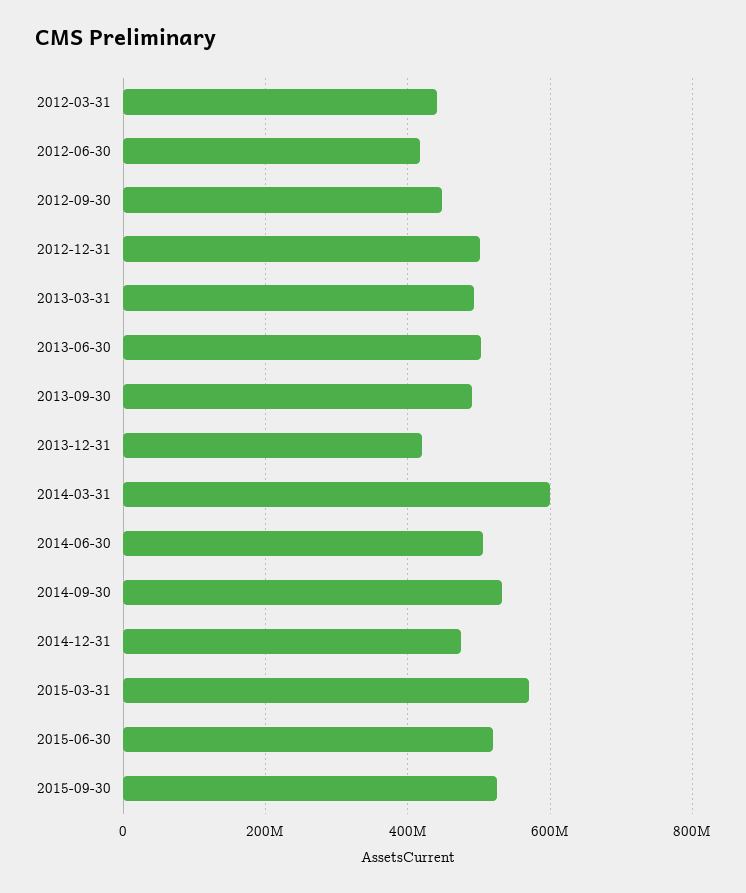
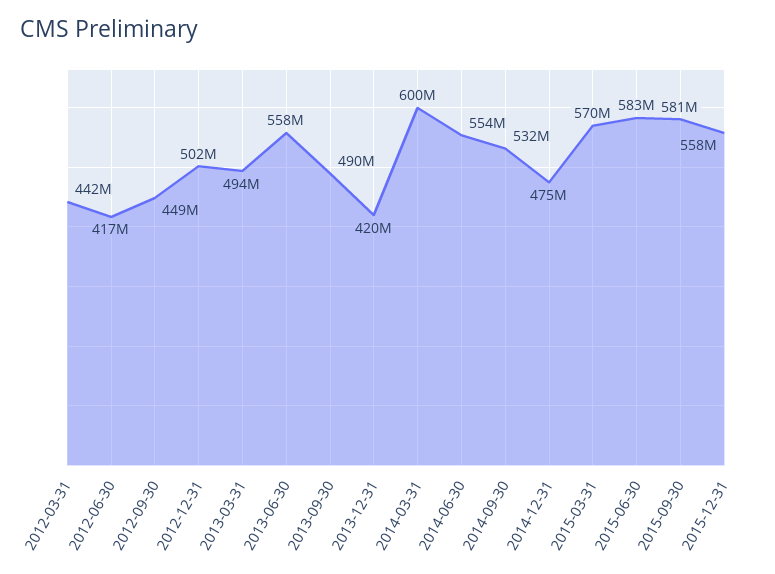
2013-06-30: 500000000 -> 558000000
2014-06-30: 500000000 -> 554000000
2015-06-30: 520000000 -> 583000000
2015-09-30: 520000000 -> 581000000
2015-12-31: none -> 558000000

